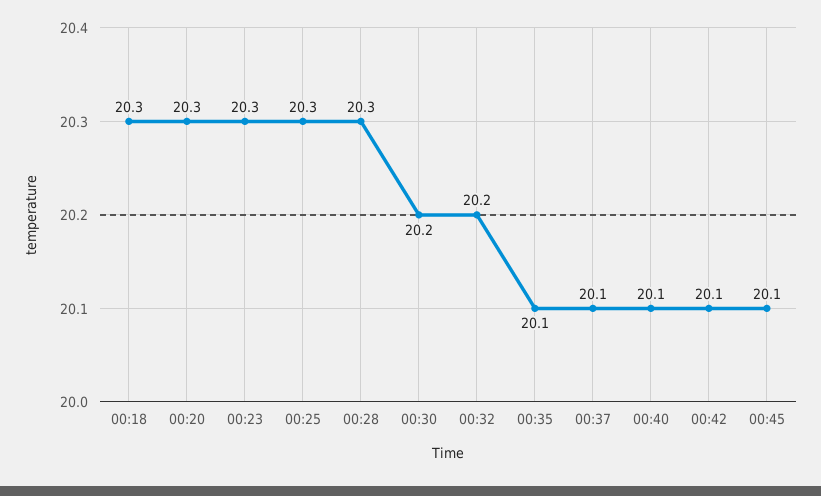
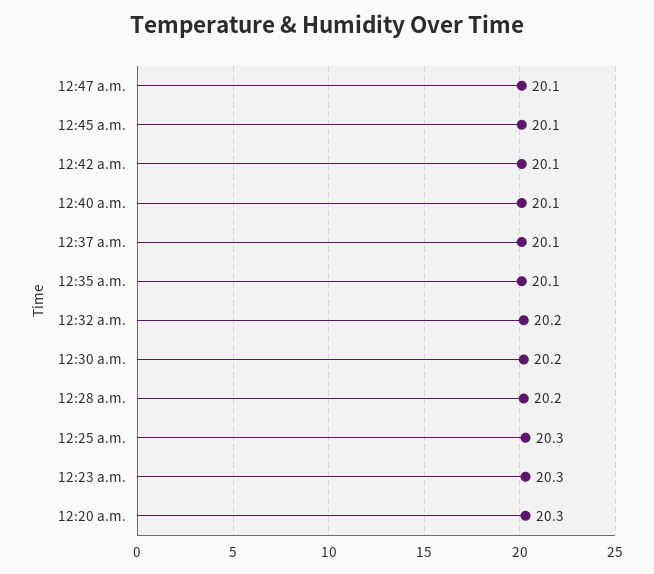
00:18: 20.3 -> none
00:28: 20.3 -> 20.2
12:47 a.m.: none -> 20.1

